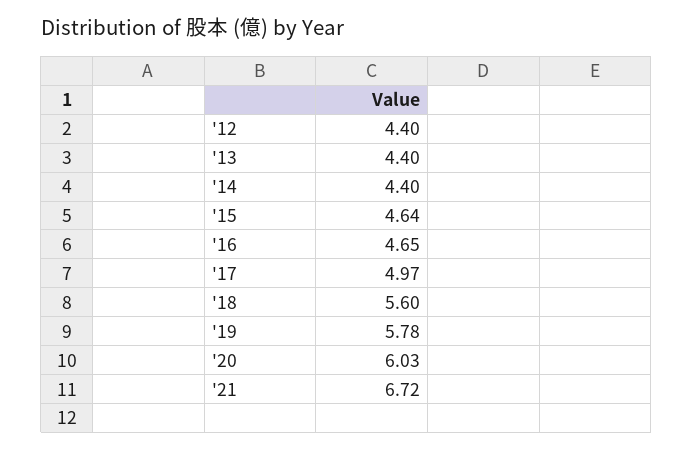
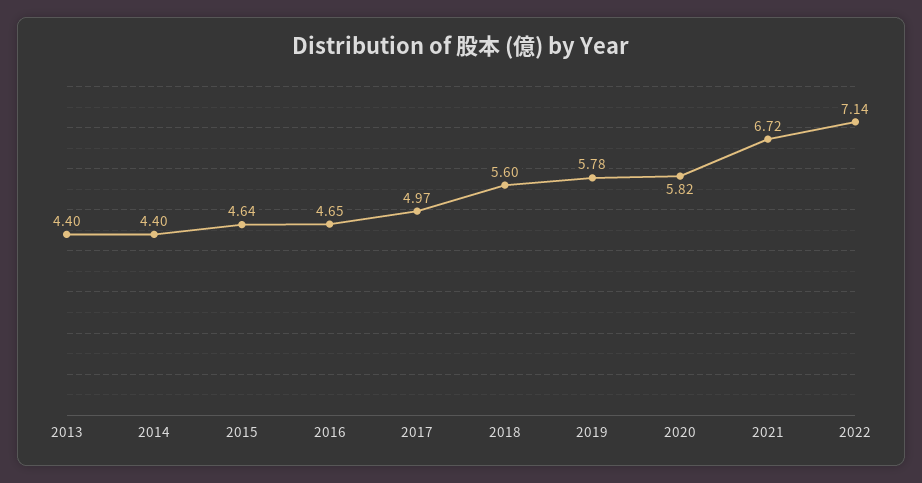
'12: 4.4 -> none
'20: 6.03 -> 5.82
2022: none -> 7.14

